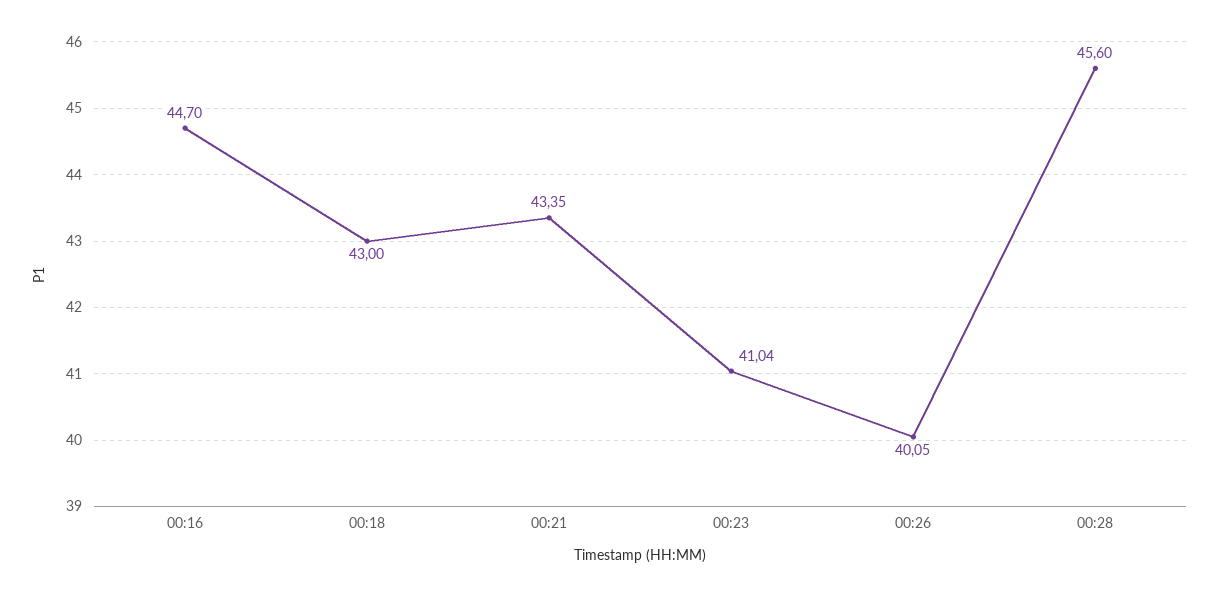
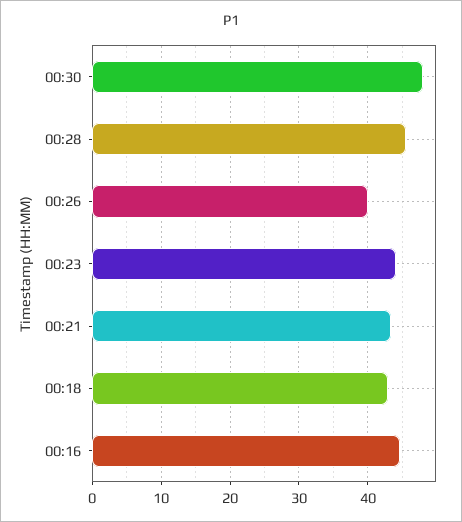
00:23: 41.04 -> 44
00:30: none -> 48

